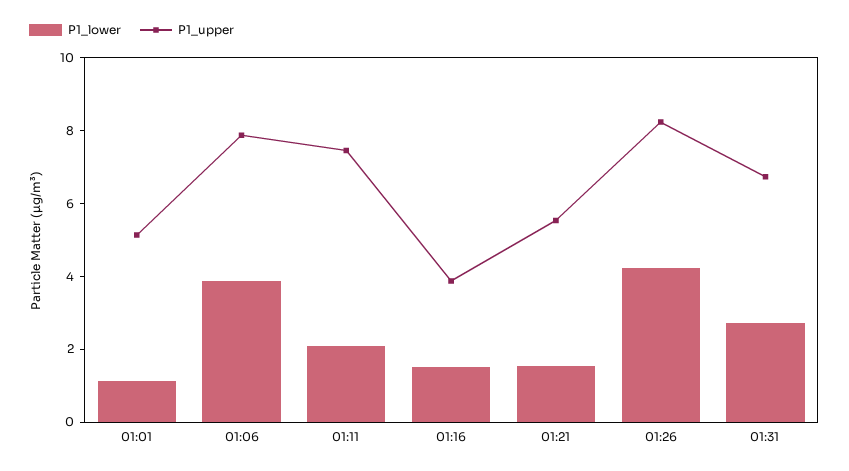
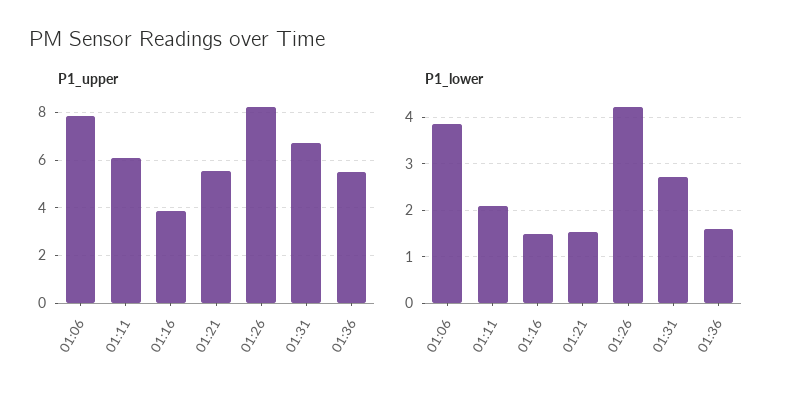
P1_lower, 01:01: 1 -> none
P1_upper, 01:01: 5 -> none
P1_upper, 01:11: 7.5 -> 6
P1_upper, 01:36: none -> 5.5
P1_lower, 01:36: none -> 1.6

